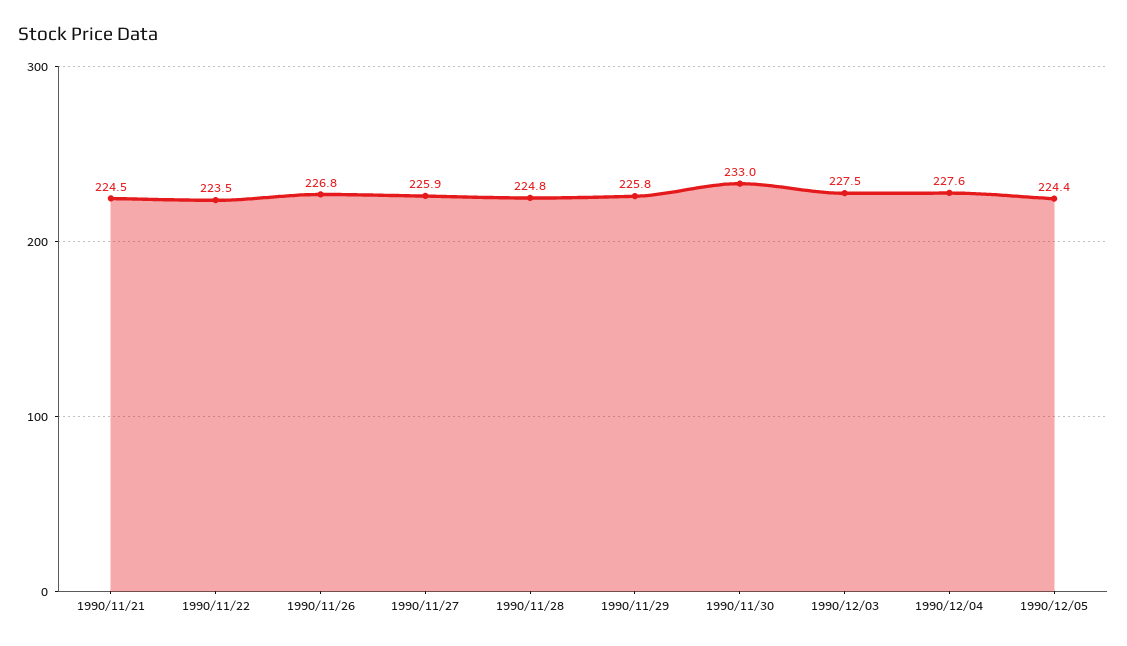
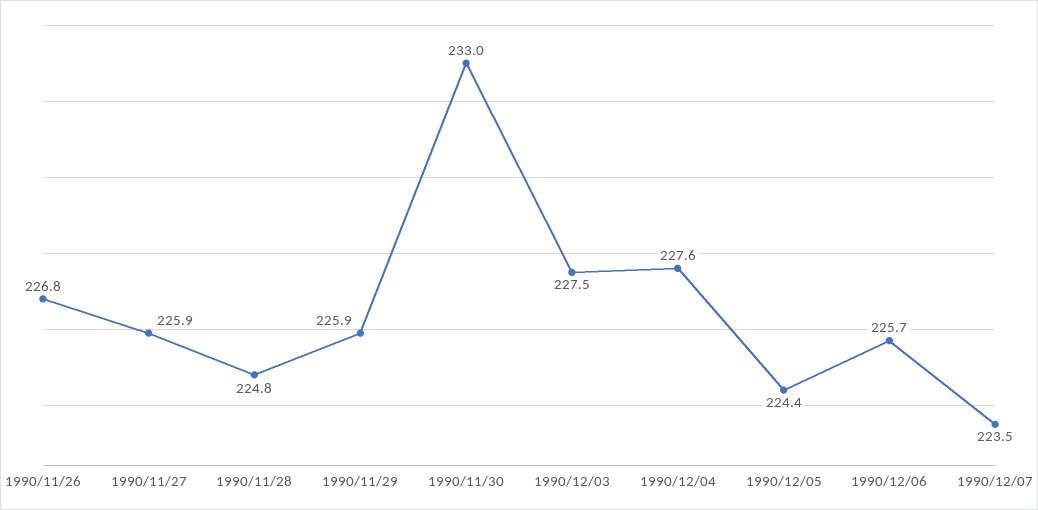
1990/11/21: 224.5 -> none
1990/11/22: 223.5 -> none
1990/11/29: 225.8 -> 225.9
1990/12/06: none -> 225.7
1990/12/07: none -> 223.5

